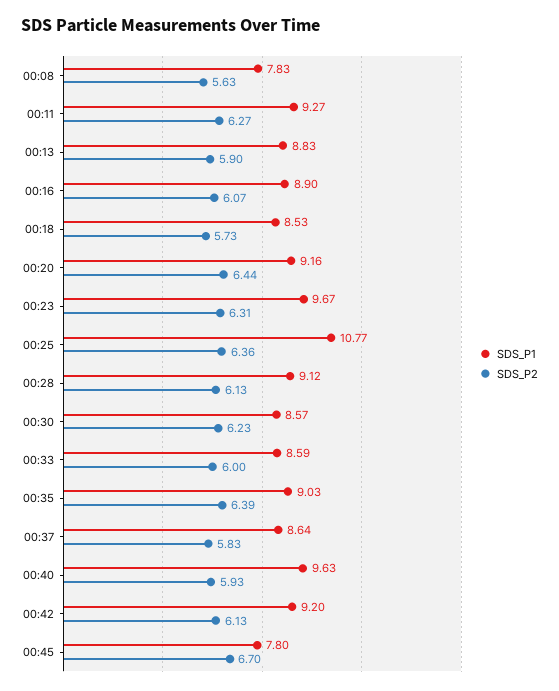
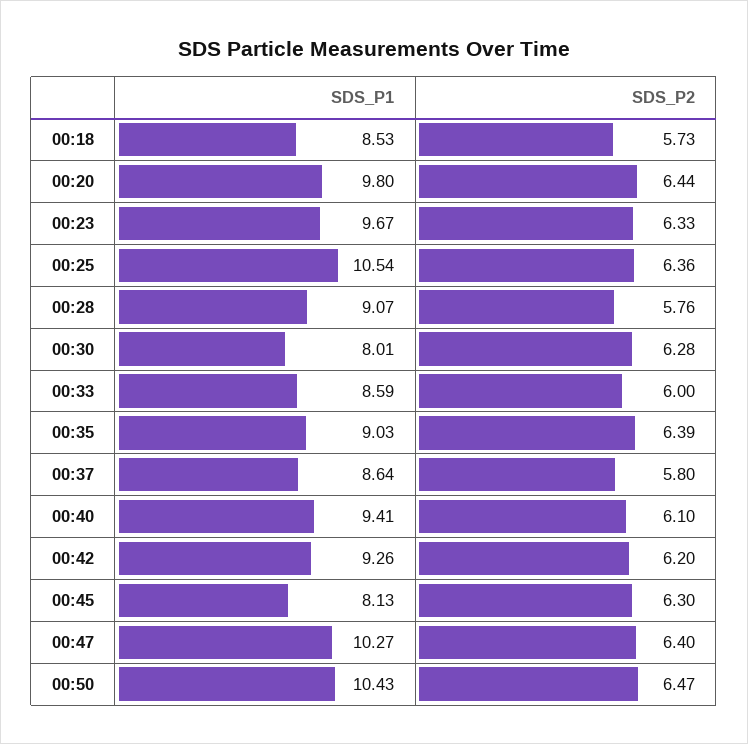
SDS_P1, 00:08: 7.83 -> none
SDS_P2, 00:08: 5.63 -> none
SDS_P1, 00:11: 9.27 -> none
SDS_P2, 00:11: 6.27 -> none
SDS_P1, 00:13: 8.83 -> none
SDS_P2, 00:13: 5.9 -> none
SDS_P1, 00:16: 8.9 -> none
SDS_P2, 00:16: 6.07 -> none
SDS_P1, 00:20: 9.16 -> 9.8
SDS_P2, 00:23: 6.31 -> 6.33
SDS_P1, 00:25: 10.77 -> 10.54
SDS_P1, 00:28: 9.12 -> 9.07
SDS_P2, 00:28: 6.13 -> 5.76
SDS_P1, 00:30: 8.57 -> 8.01
SDS_P2, 00:30: 6.23 -> 6.28
SDS_P2, 00:37: 5.83 -> 5.8
SDS_P1, 00:40: 9.63 -> 9.41
SDS_P2, 00:40: 5.93 -> 6.1
SDS_P1, 00:42: 9.2 -> 9.26
SDS_P2, 00:42: 6.13 -> 6.2
SDS_P1, 00:45: 7.8 -> 8.13
SDS_P2, 00:45: 6.7 -> 6.3
SDS_P1, 00:47: none -> 10.27
SDS_P2, 00:47: none -> 6.4
SDS_P1, 00:50: none -> 10.43
SDS_P2, 00:50: none -> 6.47

